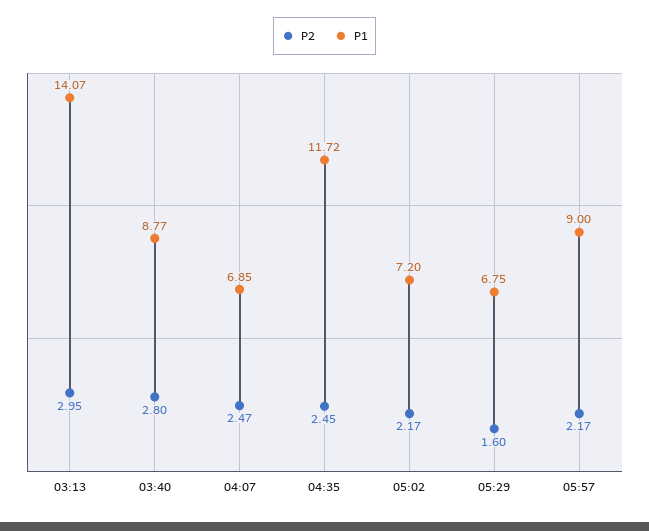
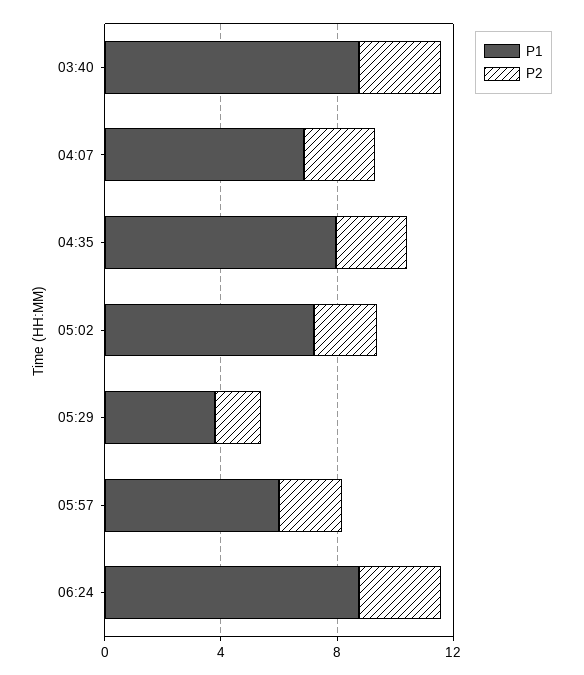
P2, 03:13: 2.95 -> none
P1, 03:13: 14.07 -> none
P1, 04:35: 11.72 -> 8
P1, 05:29: 6.75 -> 4
P1, 05:57: 9 -> 6
P1, 06:24: none -> 9
P2, 06:24: none -> 3

